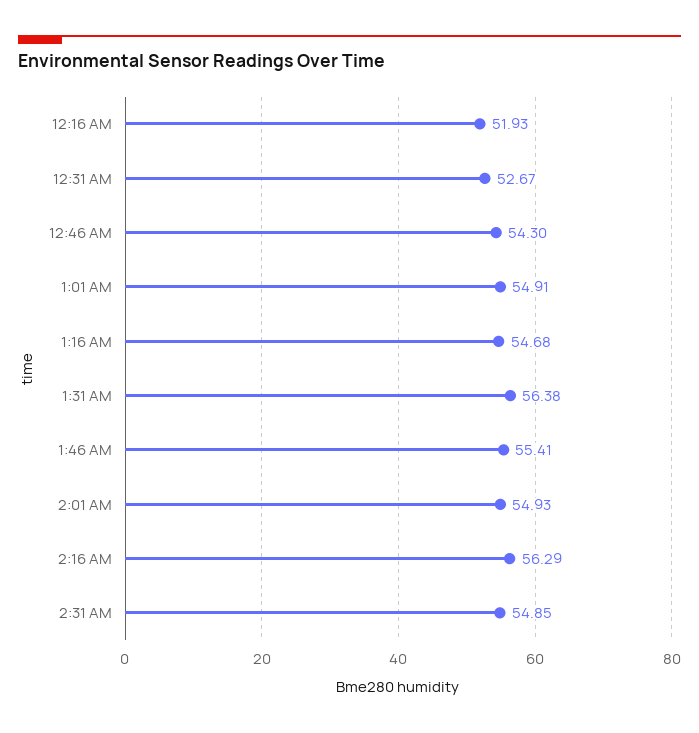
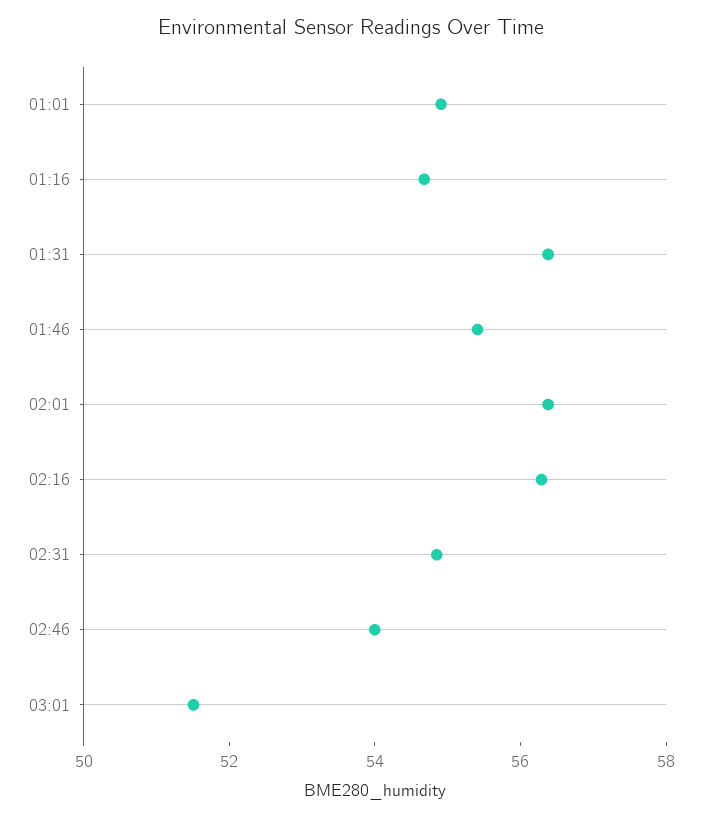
12:16 AM: 51.93 -> none
12:31 AM: 52.67 -> none
12:46 AM: 54.3 -> none
2:01 AM: 54.93 -> 56.5
02:46: none -> 54
03:01: none -> 51.5

